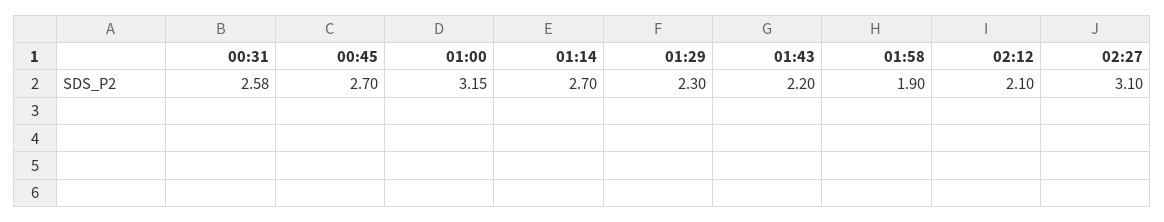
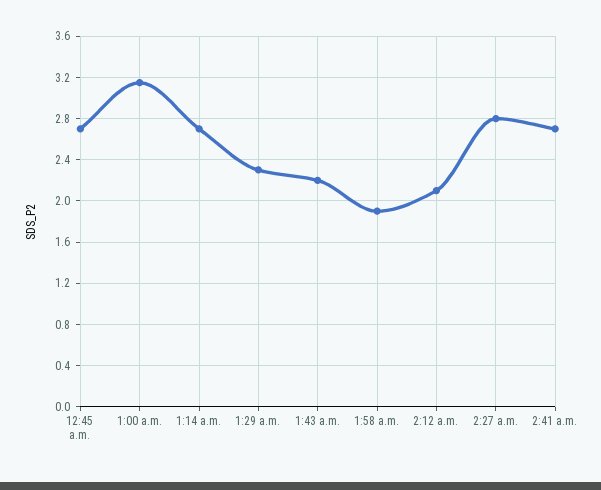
00:31: 2.58 -> none
02:27: 3.1 -> 2.8
2:41 a.m.: none -> 2.7

